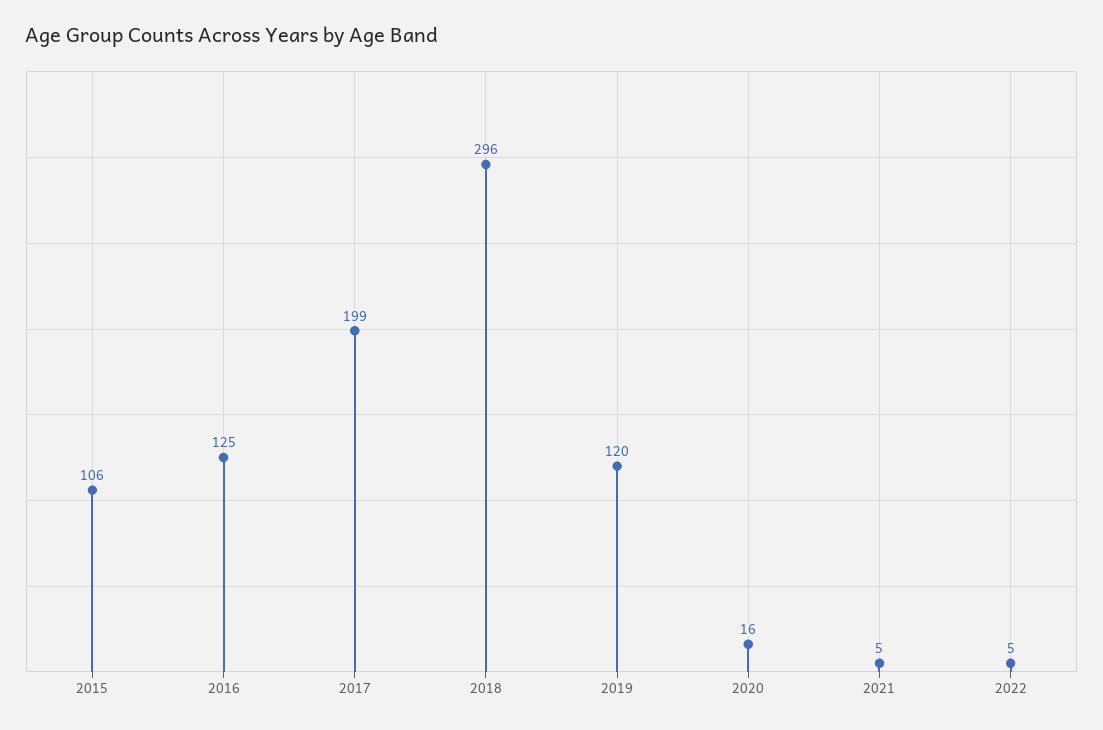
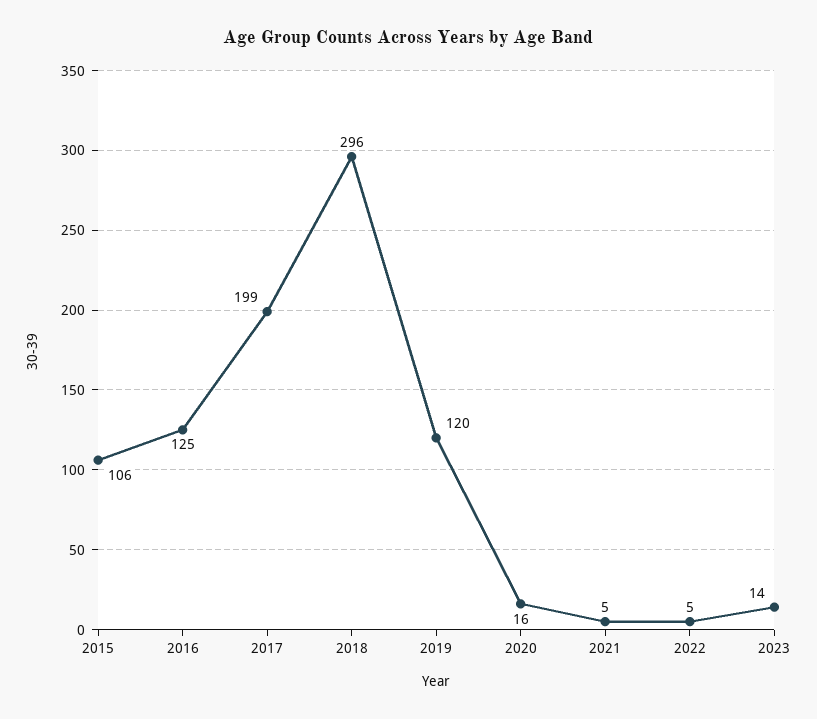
2023: none -> 14

